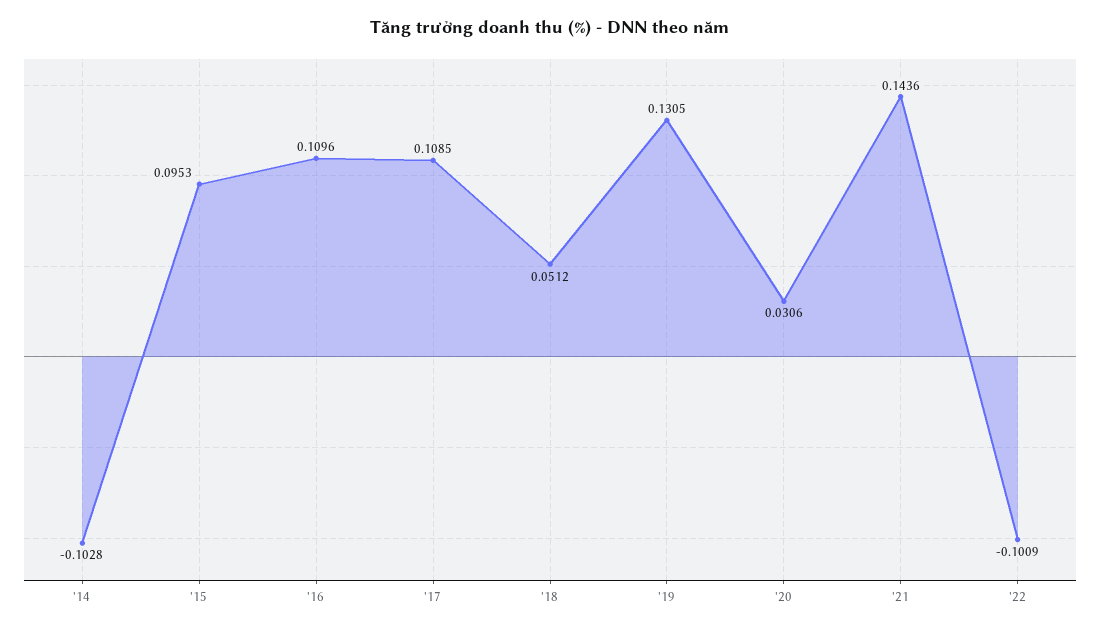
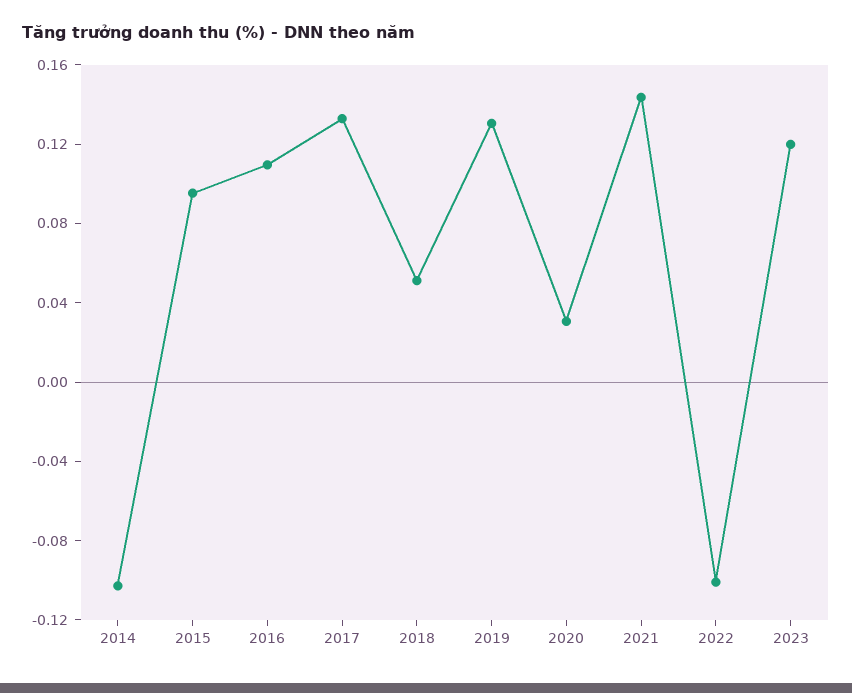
'17: 0.1085 -> 0.13
2023: none -> 0.12

